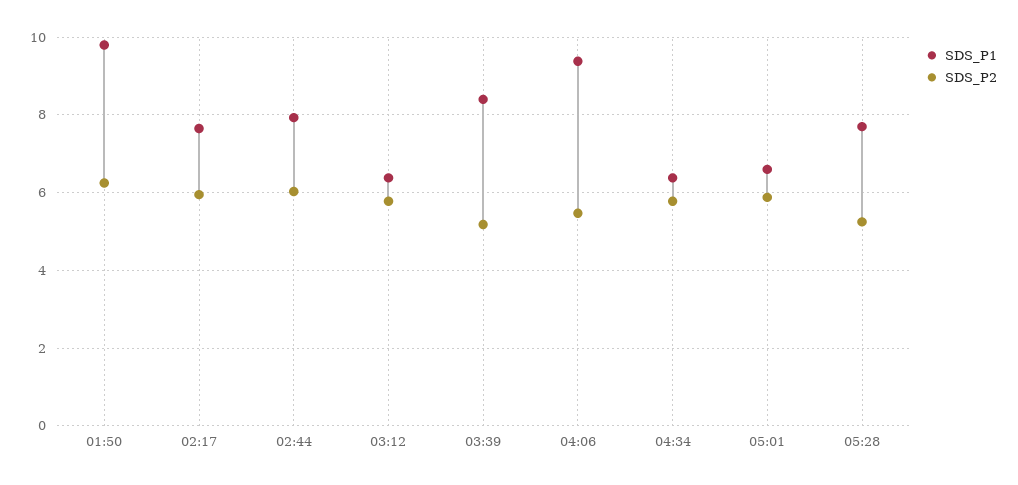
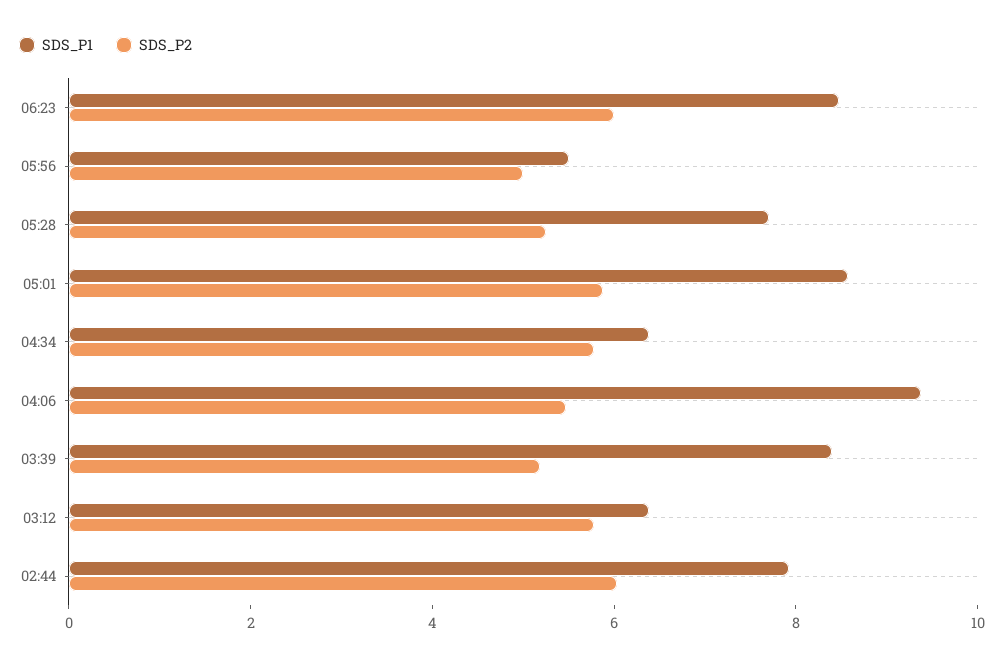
SDS_P1, 01:50: 9.8 -> none
SDS_P2, 01:50: 6.2 -> none
SDS_P1, 02:17: 7.6 -> none
SDS_P2, 02:17: 6 -> none
SDS_P1, 05:01: 6.6 -> 8.5
SDS_P1, 06:23: none -> 8.5
SDS_P2, 06:23: none -> 6
SDS_P1, 05:56: none -> 5.5
SDS_P2, 05:56: none -> 5

